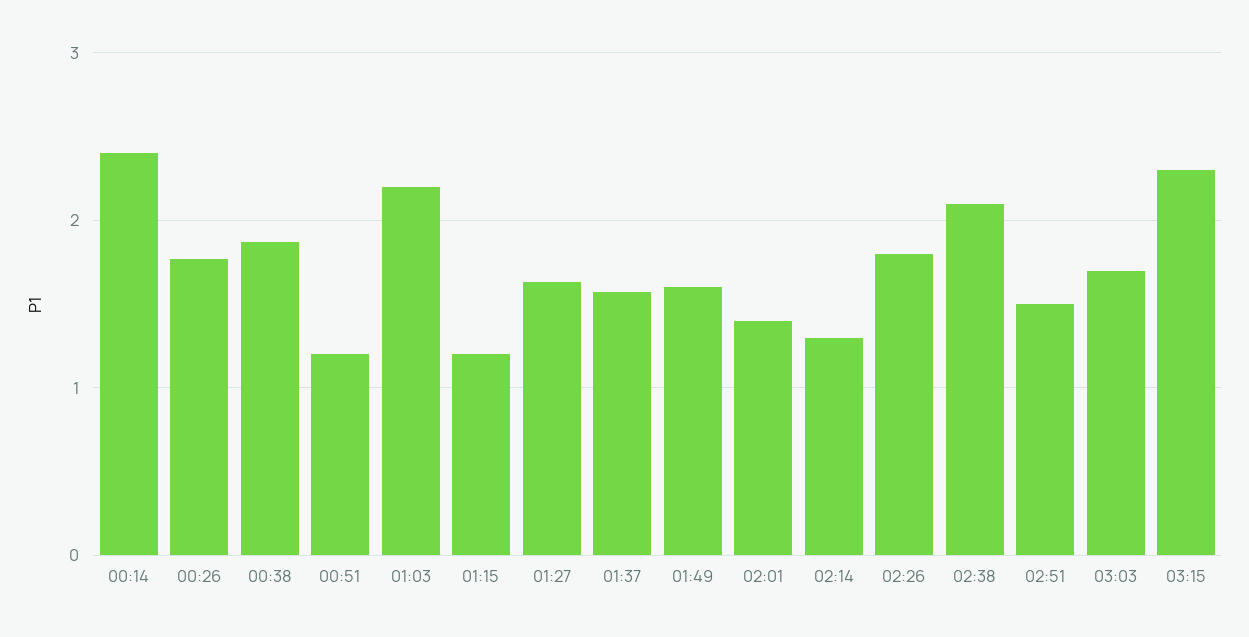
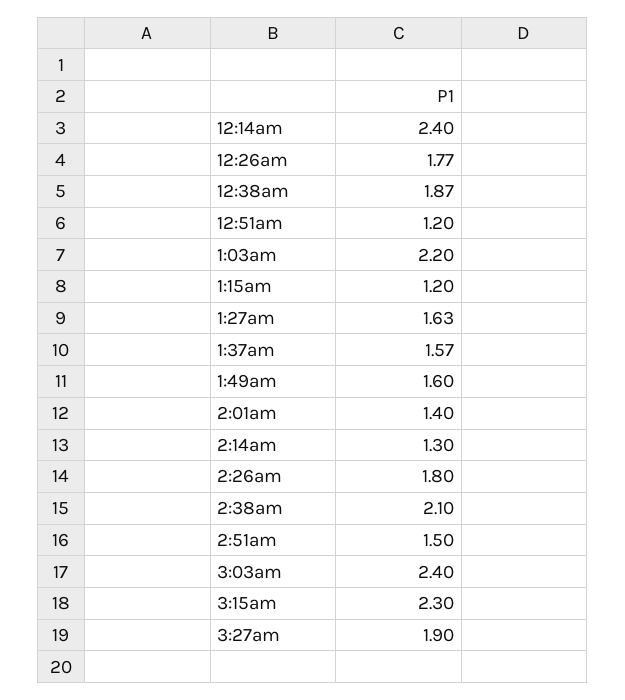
03:03: 1.7 -> 2.4
3:27am: none -> 1.9

